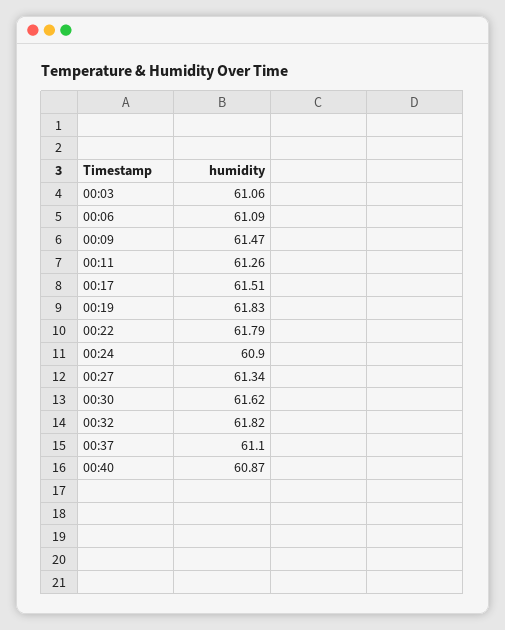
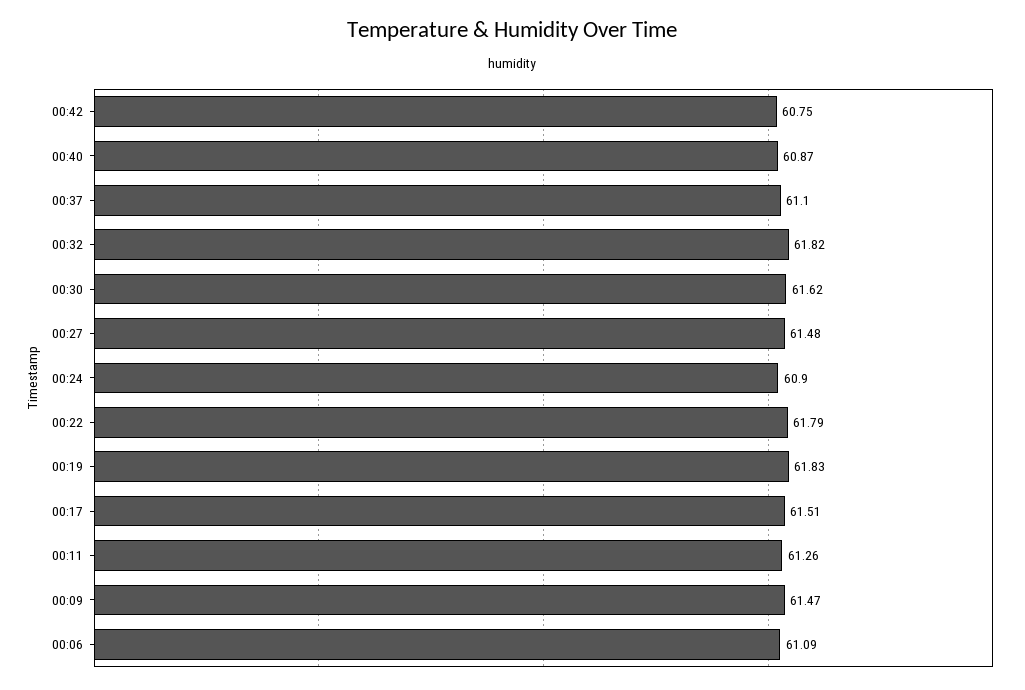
00:03: 61.06 -> none
00:27: 61.34 -> 61.48
00:42: none -> 60.75

